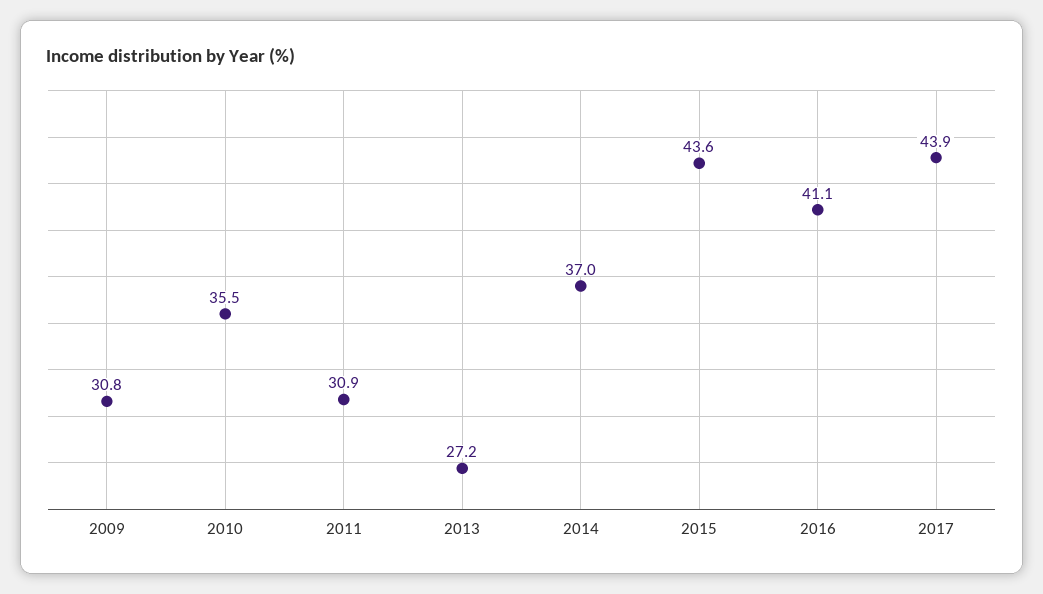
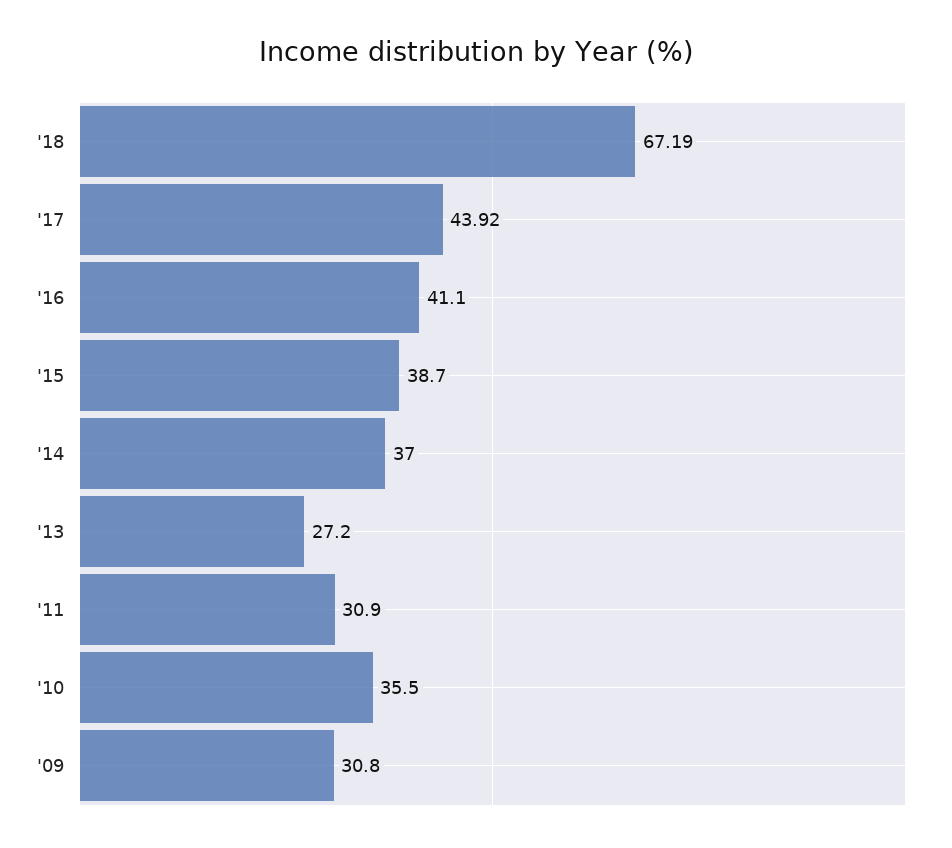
2015: 43.6 -> 38.7
'18: none -> 67.19

